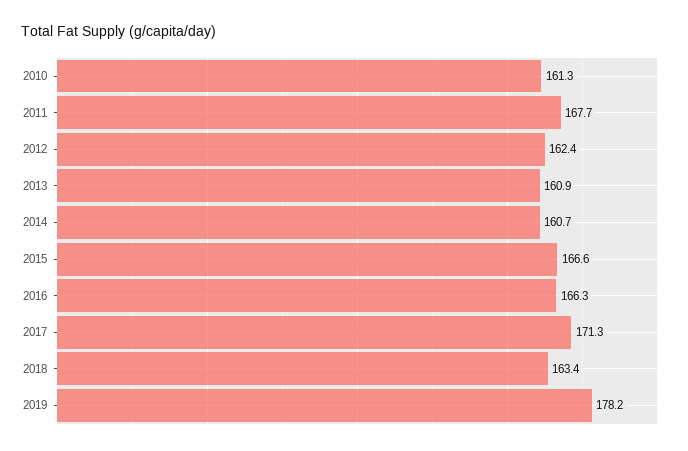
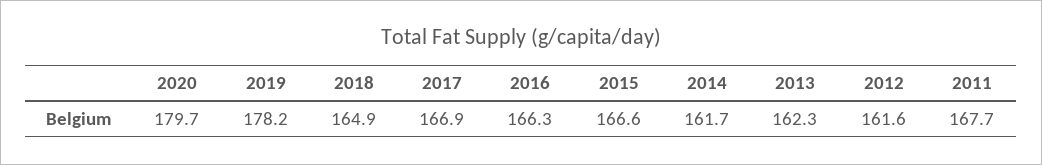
2010: 161.3 -> none
2012: 162.4 -> 161.6
2013: 160.9 -> 162.3
2014: 160.7 -> 161.7
2017: 171.3 -> 166.9
2018: 163.4 -> 164.9
2020: none -> 179.7

